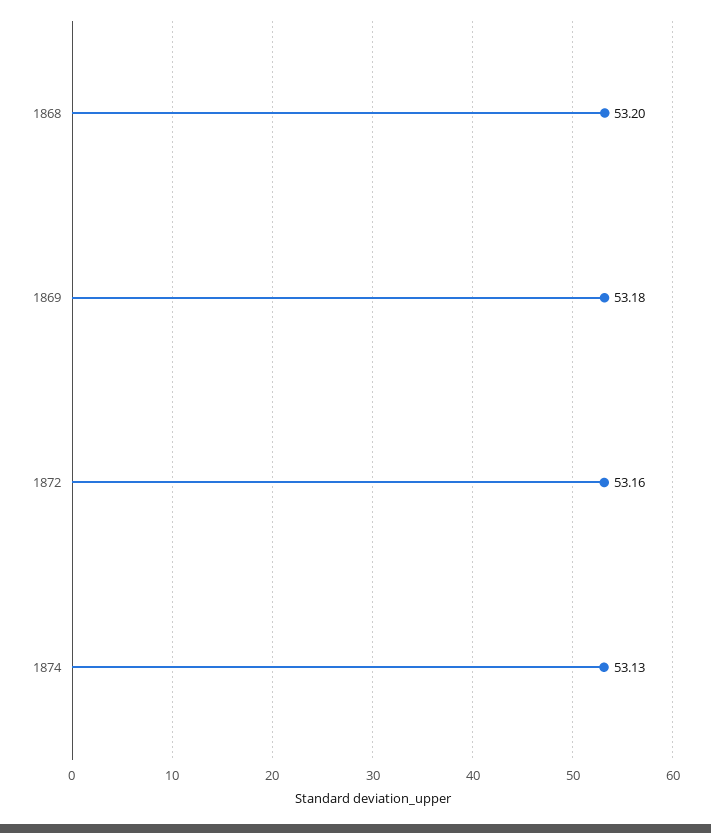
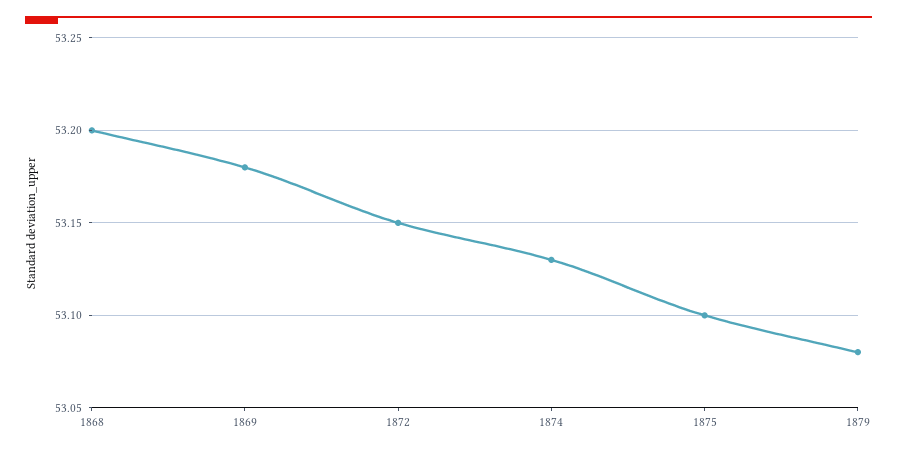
1872: 53.16 -> 53.15
1875: none -> 53.1
1879: none -> 53.08

